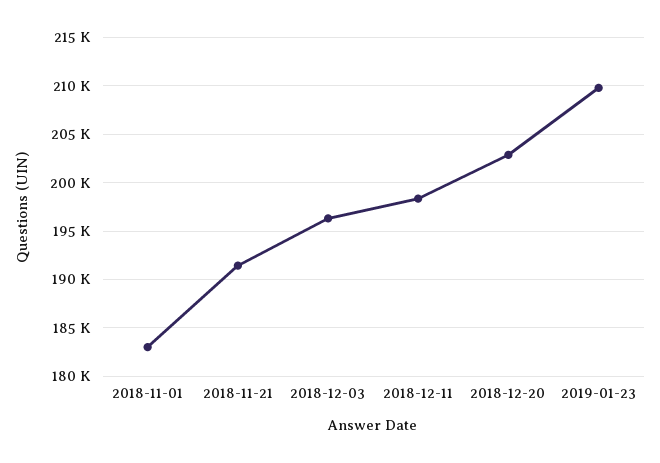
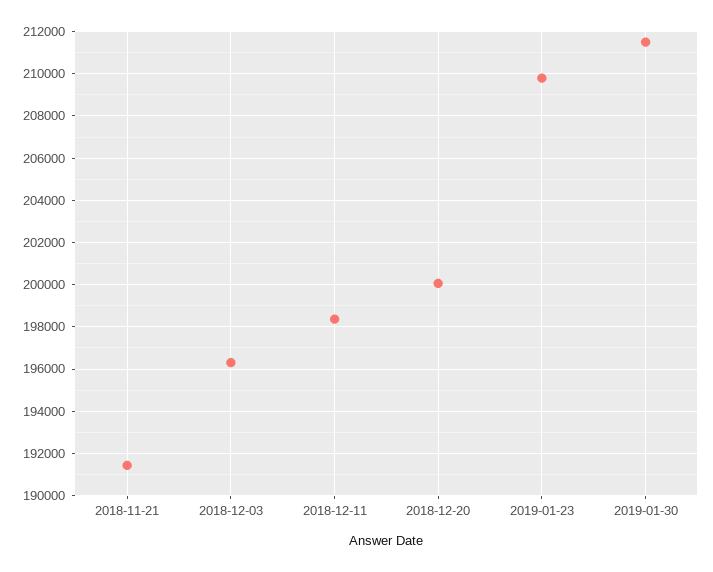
2018-11-01: 183000 -> none
2018-12-20: 203000 -> 200000
2019-01-30: none -> 211500

